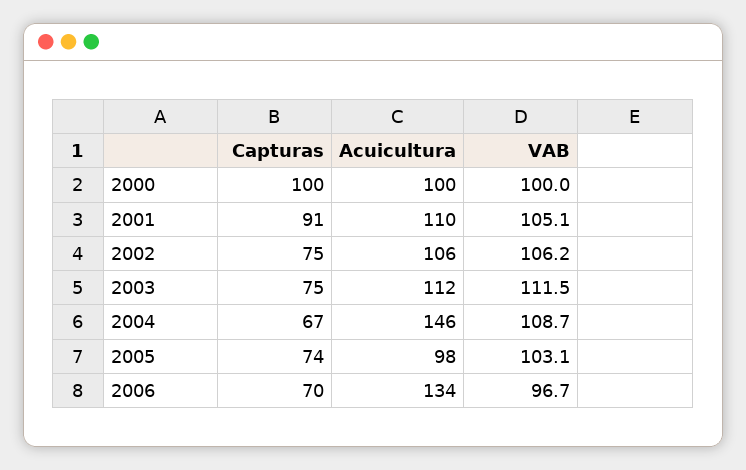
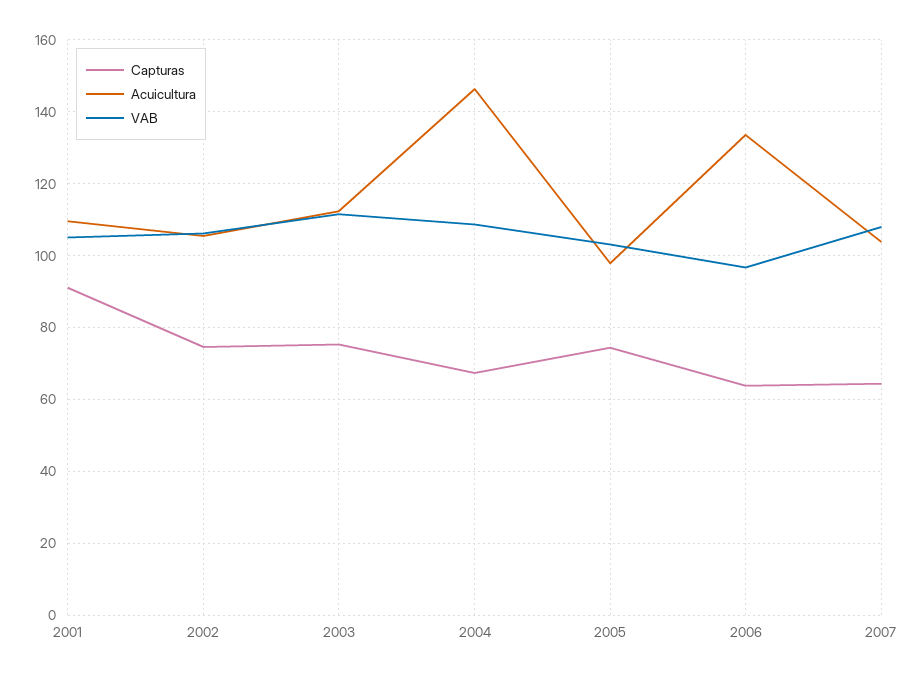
Capturas, 2000: 100 -> none
Acuicultura, 2000: 100 -> none
VAB, 2000: 100 -> none
Capturas, 2006: 70 -> 64
Capturas, 2007: none -> 64
Acuicultura, 2007: none -> 104
VAB, 2007: none -> 108

